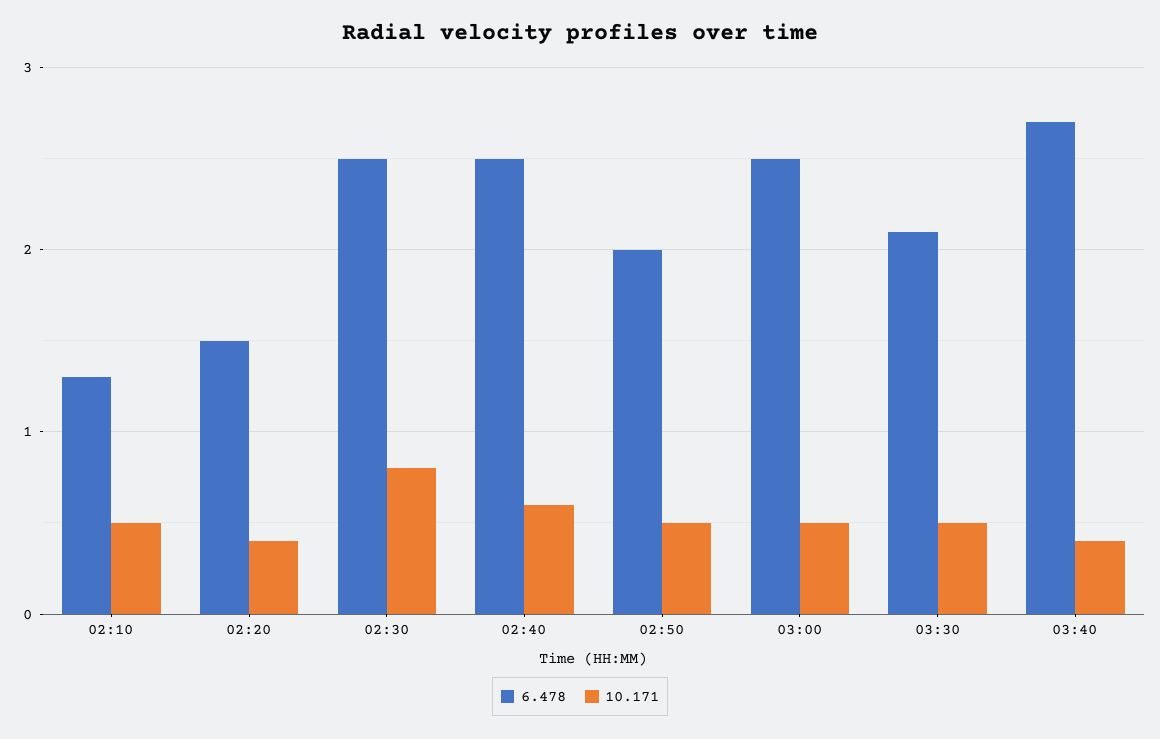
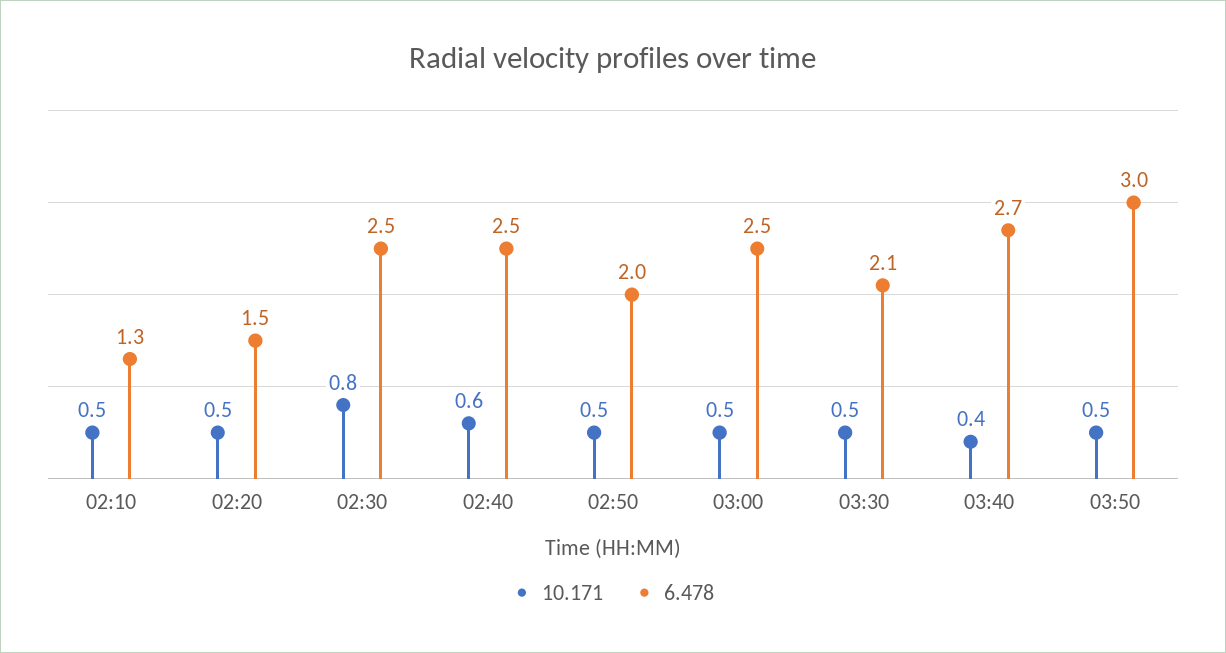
10.171, 02:20: 0.4 -> 0.5
10.171, 03:50: none -> 0.5
6.478, 03:50: none -> 3

